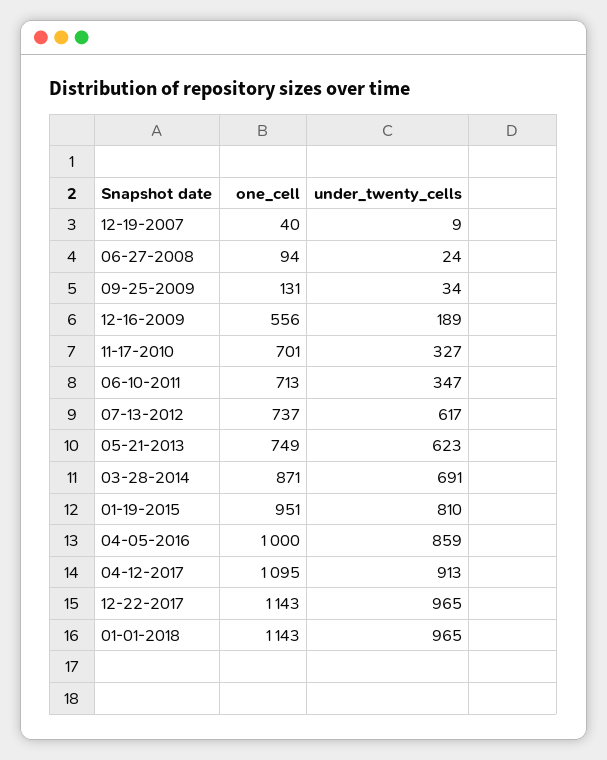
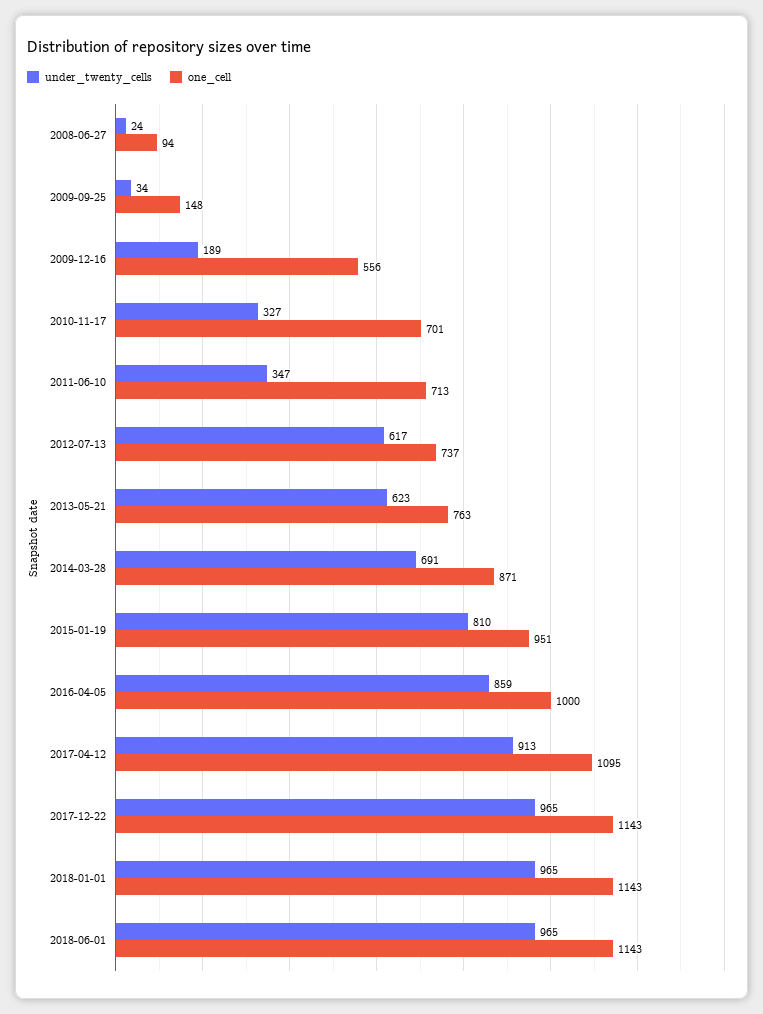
one_cell, 12-19-2007: 40 -> none
under_twenty_cells, 12-19-2007: 9 -> none
one_cell, 09-25-2009: 131 -> 148
one_cell, 05-21-2013: 749 -> 763
under_twenty_cells, 2018-06-01: none -> 965
one_cell, 2018-06-01: none -> 1143

